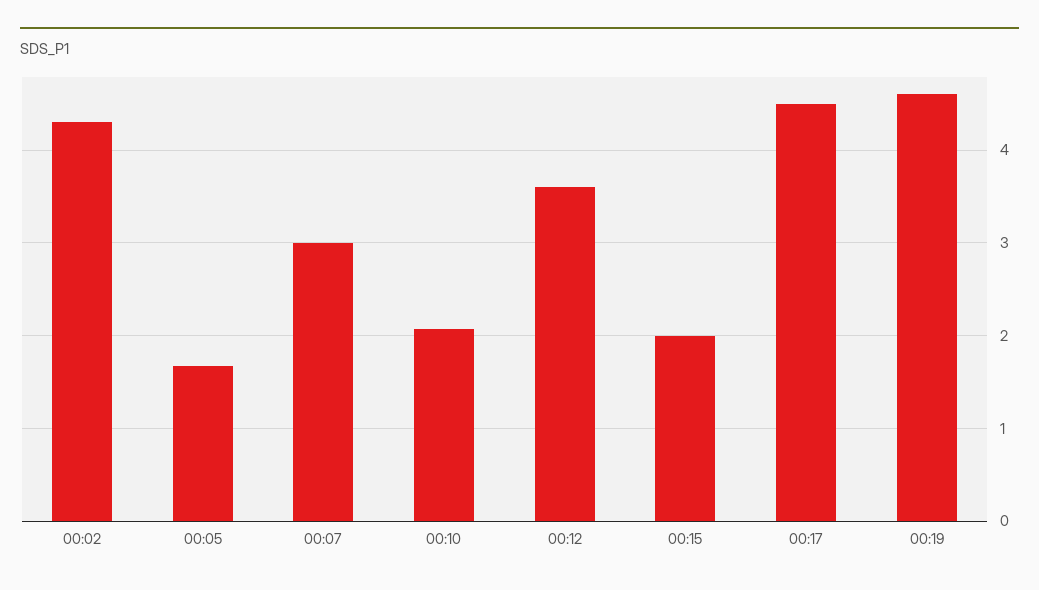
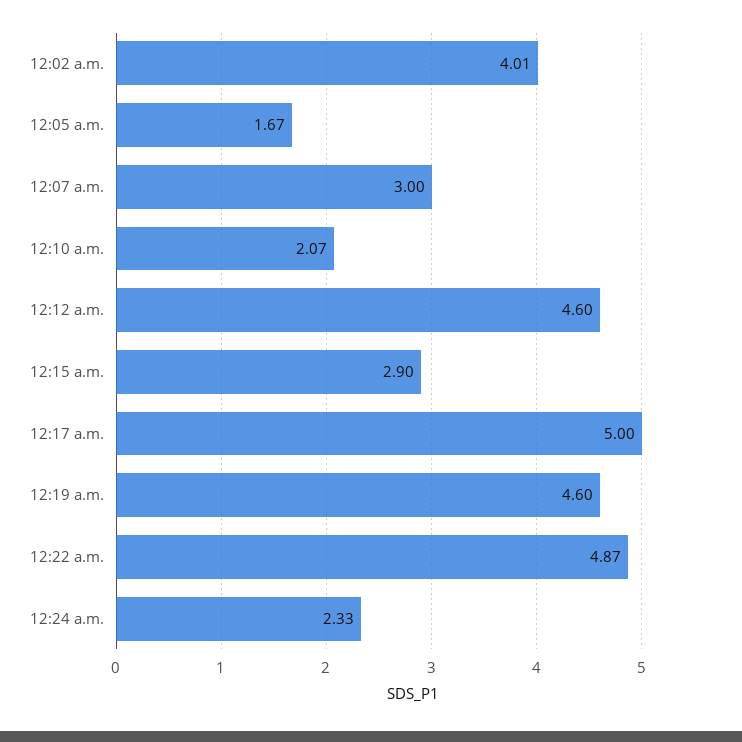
00:02: 4.3 -> 4.01
00:12: 3.6 -> 4.6
00:15: 2 -> 2.9
00:17: 4.5 -> 5
12:22 a.m.: none -> 4.87
12:24 a.m.: none -> 2.33

